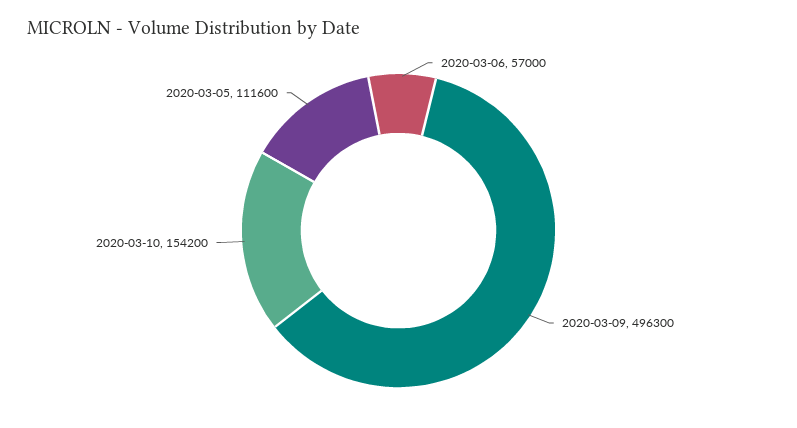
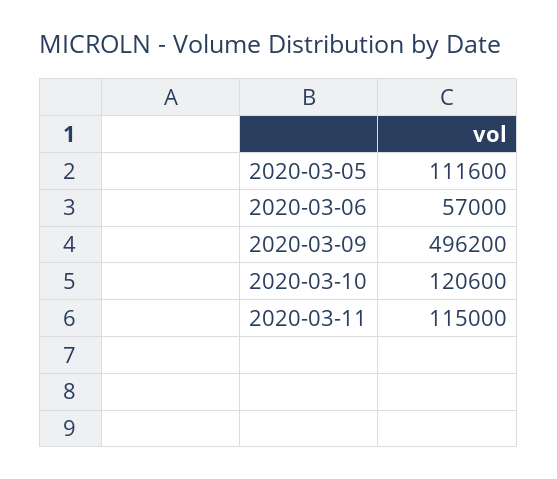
2020-03-09: 496300 -> 496200
2020-03-10: 154200 -> 120600
2020-03-11: none -> 115000

